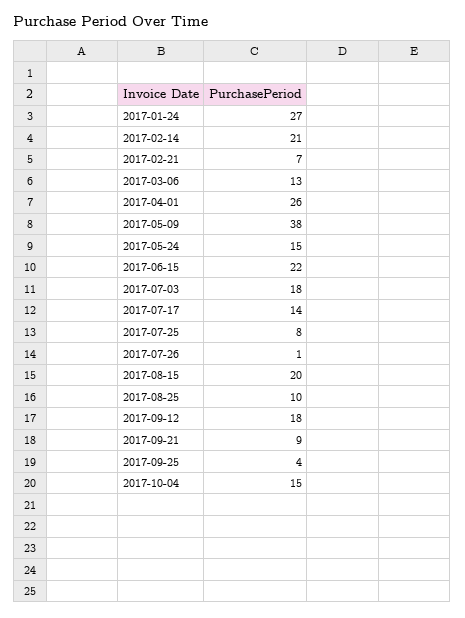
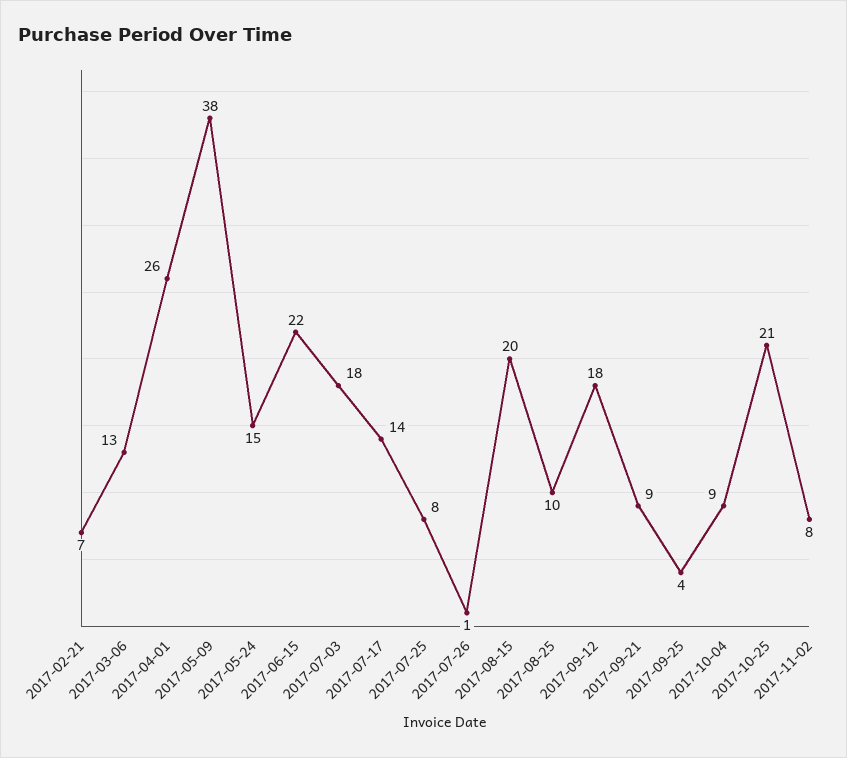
2017-01-24: 27 -> none
2017-02-14: 21 -> none
2017-10-04: 15 -> 9
2017-10-25: none -> 21
2017-11-02: none -> 8

